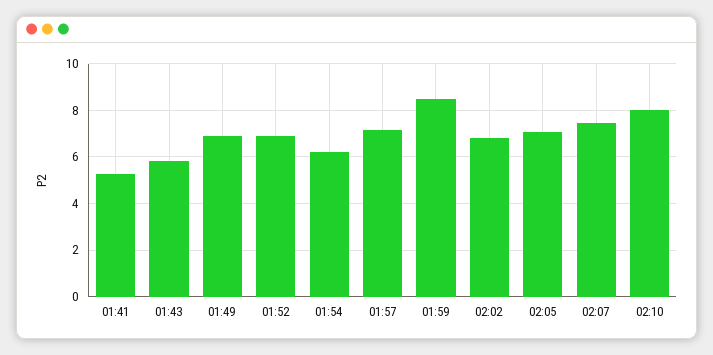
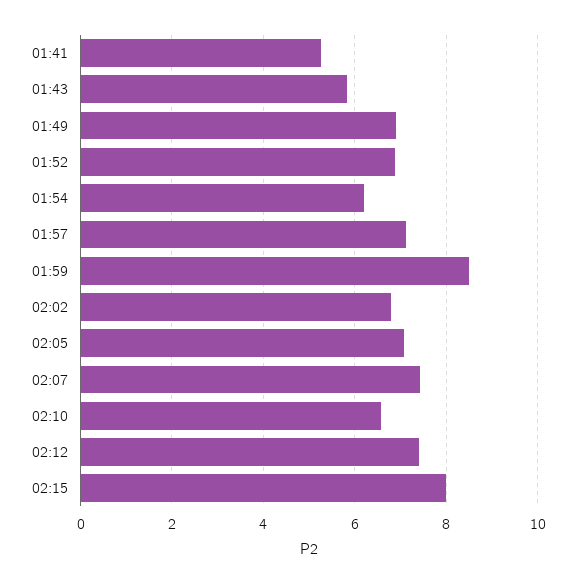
02:10: 8 -> 6.6
02:12: none -> 7.4
02:15: none -> 8

